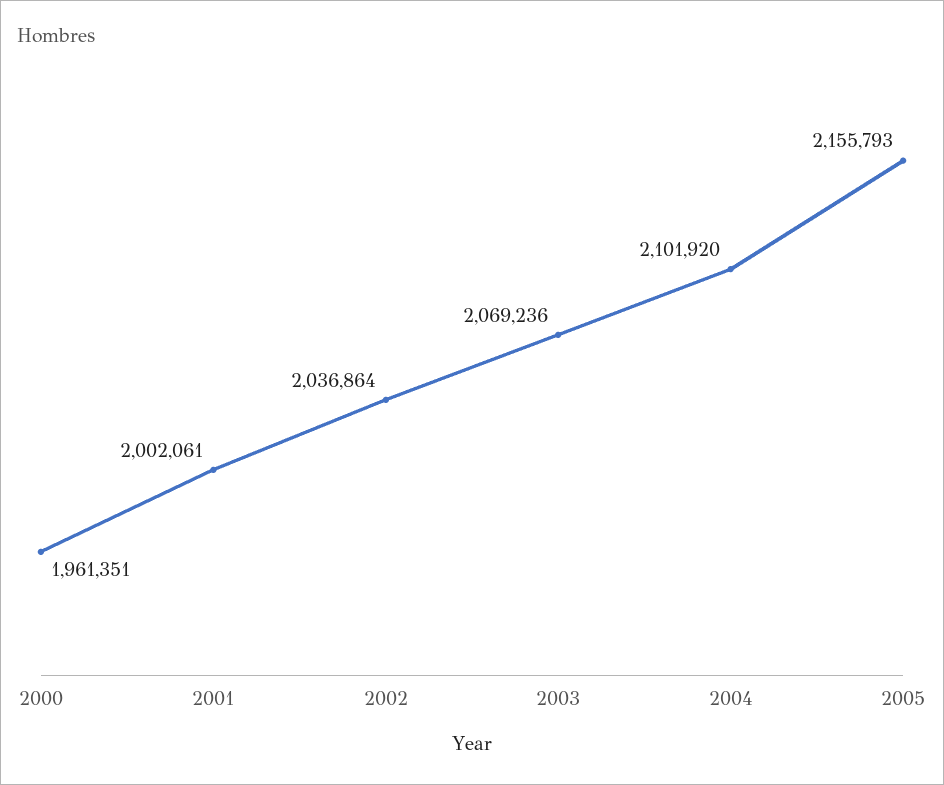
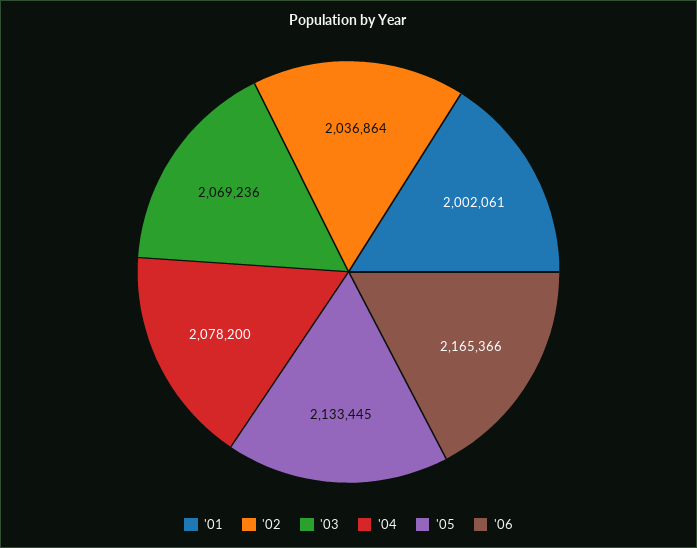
2000: 1961351 -> none
2004: 2101920 -> 2078200
2005: 2155793 -> 2133445
'06: none -> 2165366

